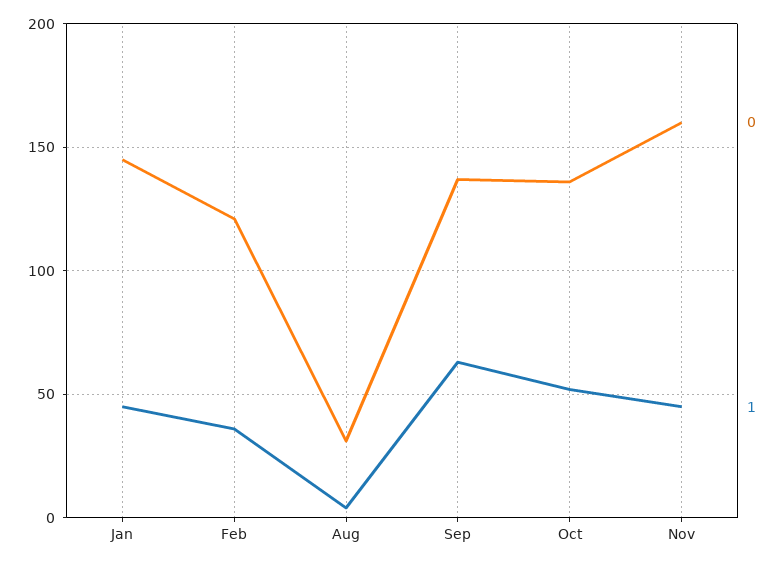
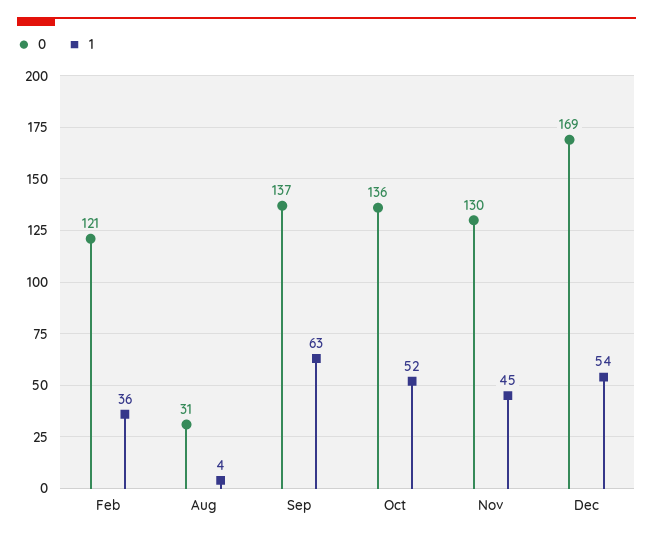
0, Jan: 145 -> none
1, Jan: 45 -> none
0, Nov: 160 -> 130
0, Dec: none -> 169
1, Dec: none -> 54

